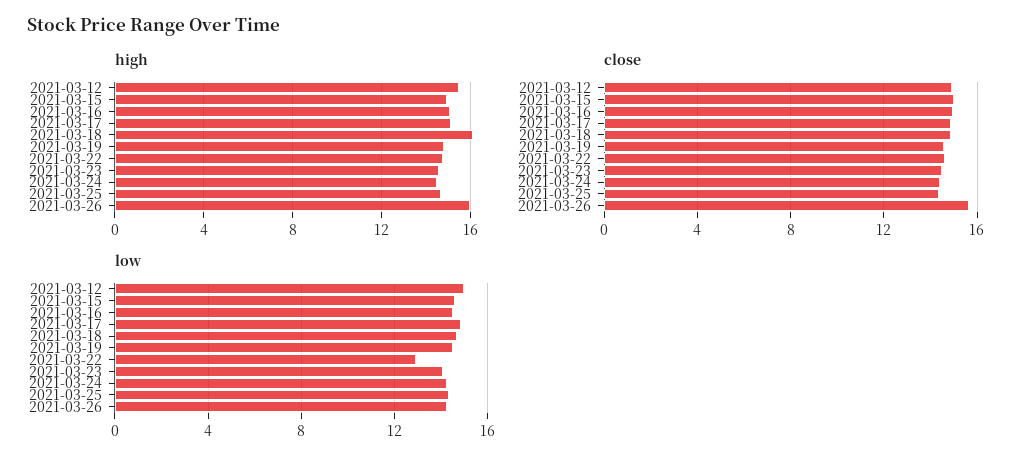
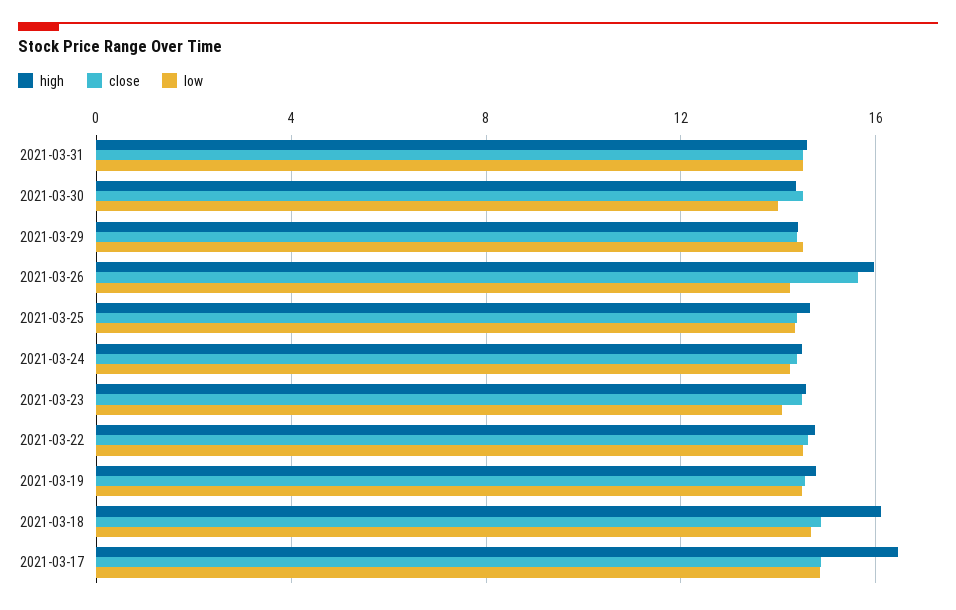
high, 2021-03-12: 15.5 -> none
high, 2021-03-15: 15 -> none
high, 2021-03-16: 15 -> none
high, 2021-03-17: 15 -> 16.5
close, 2021-03-12: 15 -> none
close, 2021-03-15: 15 -> none
close, 2021-03-16: 15 -> none
low, 2021-03-12: 15 -> none
low, 2021-03-15: 14.5 -> none
low, 2021-03-16: 14.5 -> none
low, 2021-03-22: 13 -> 14.5
high, 2021-03-31: none -> 14.5
close, 2021-03-31: none -> 14.5
low, 2021-03-31: none -> 14.5
high, 2021-03-30: none -> 14.5
close, 2021-03-30: none -> 14.5
low, 2021-03-30: none -> 14
high, 2021-03-29: none -> 14.5
close, 2021-03-29: none -> 14.5
low, 2021-03-29: none -> 14.5

